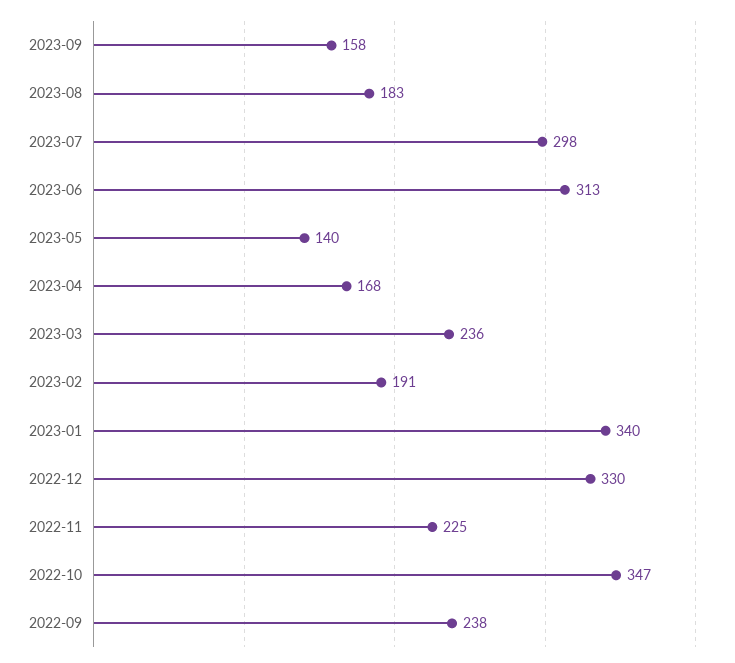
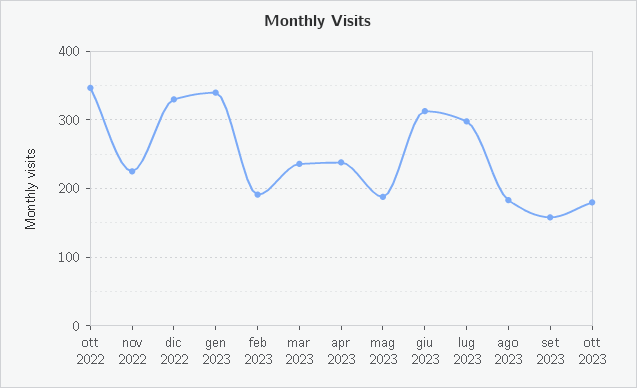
2023-05: 140 -> 190
2023-04: 168 -> 240
2022-09: 238 -> none
ott 2023: none -> 180

